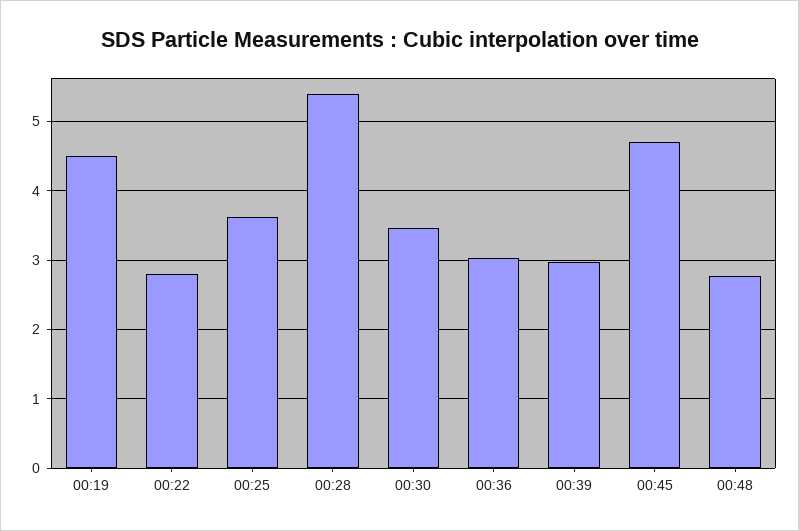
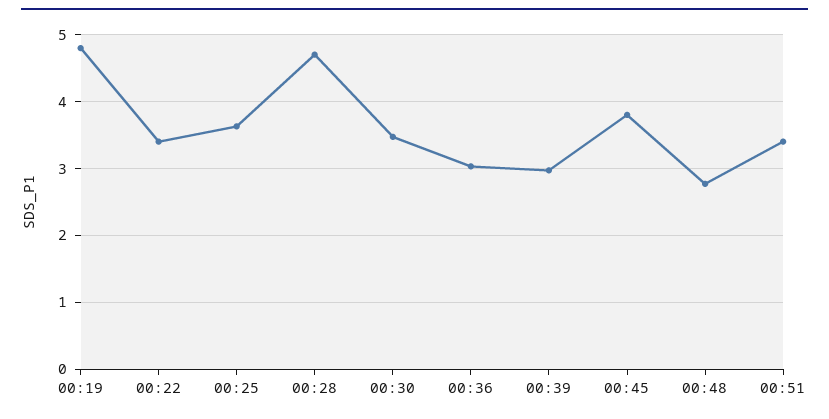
00:19: 4.5 -> 4.8
00:22: 2.8 -> 3.4
00:28: 5.4 -> 4.7
00:45: 4.7 -> 3.8
00:51: none -> 3.4

